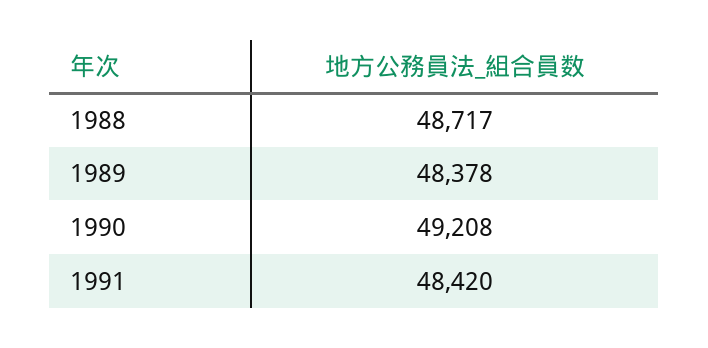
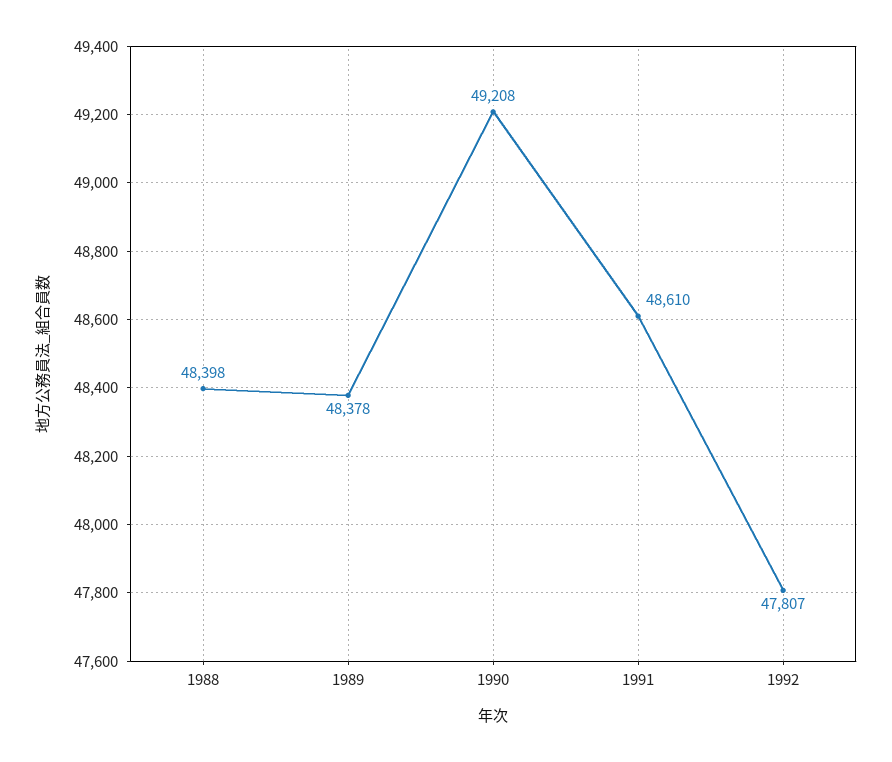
1988: 48717 -> 48398
1991: 48420 -> 48610
1992: none -> 47807

